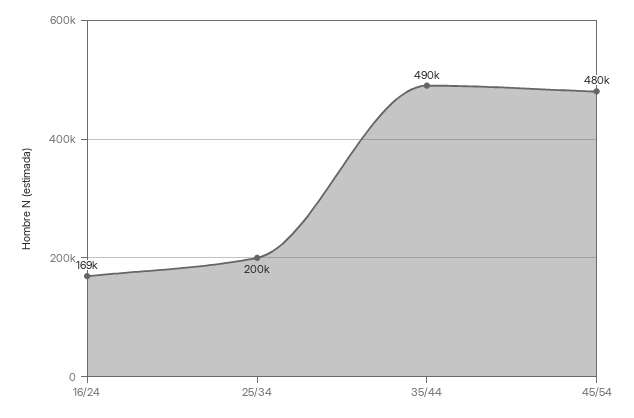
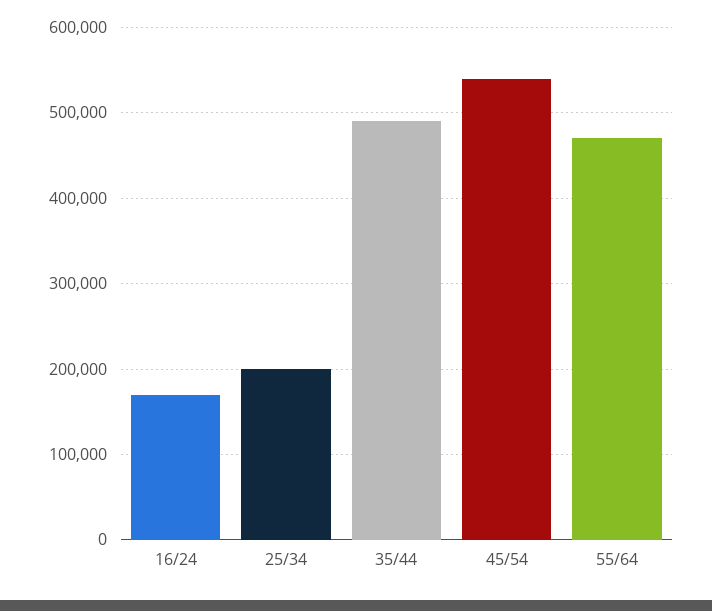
45/54: 480000 -> 540000
55/64: none -> 470000

